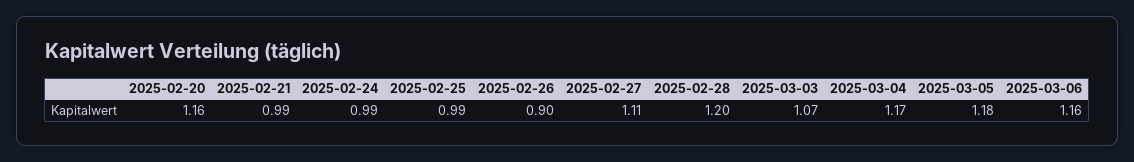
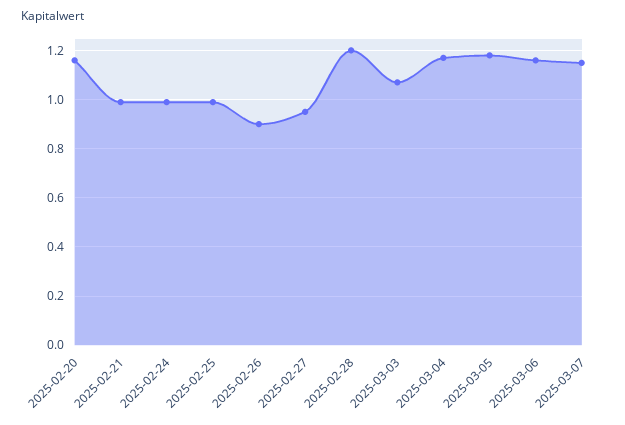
2025-02-27: 1.11 -> 0.95
2025-03-07: none -> 1.15

